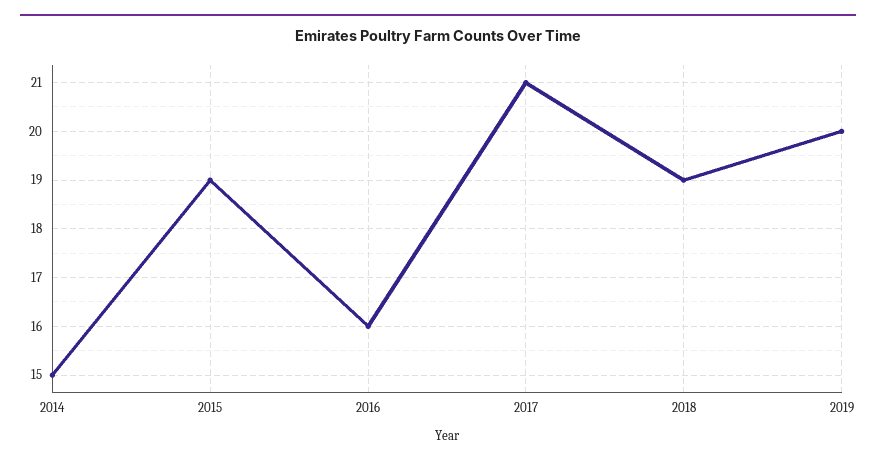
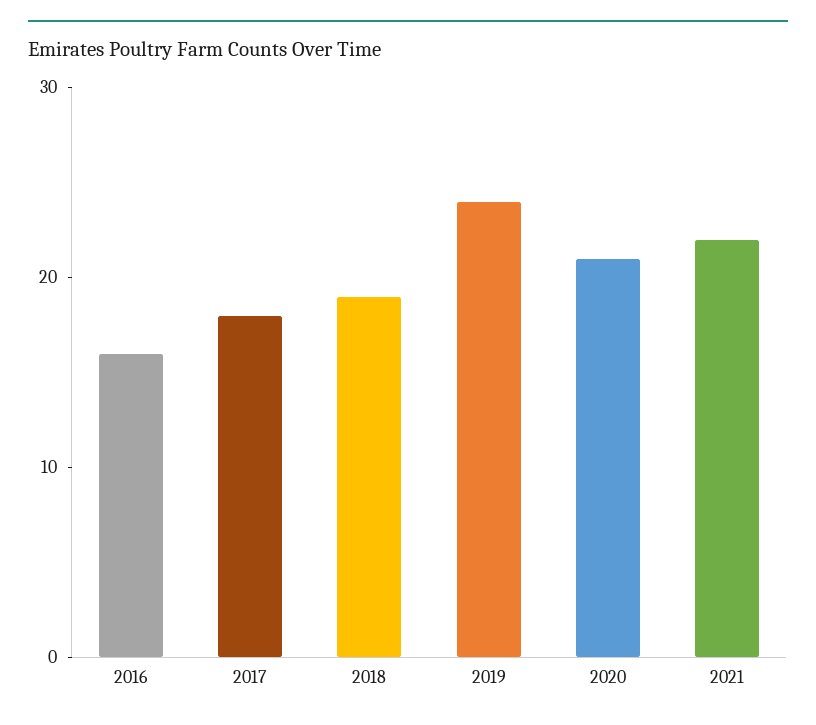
2014: 15 -> none
2015: 19 -> none
2017: 21 -> 18
2019: 20 -> 24
2020: none -> 21
2021: none -> 22

